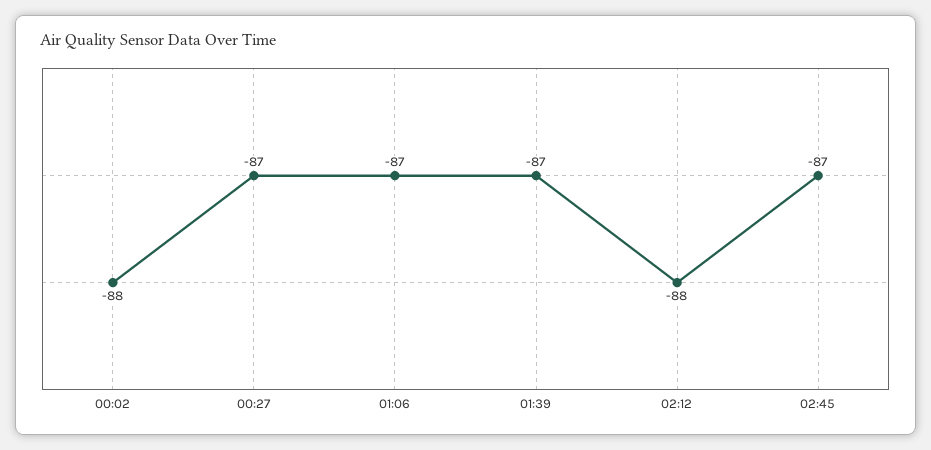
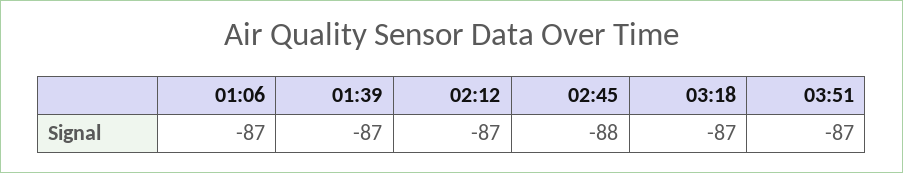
00:02: -88 -> none
00:27: -87 -> none
02:12: -88 -> -87
02:45: -87 -> -88
03:18: none -> -87
03:51: none -> -87

